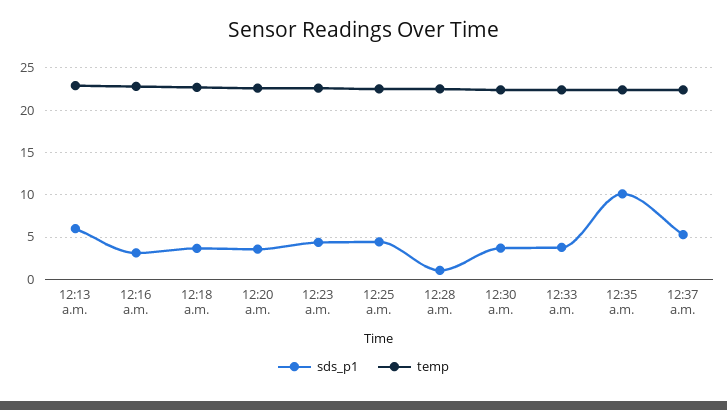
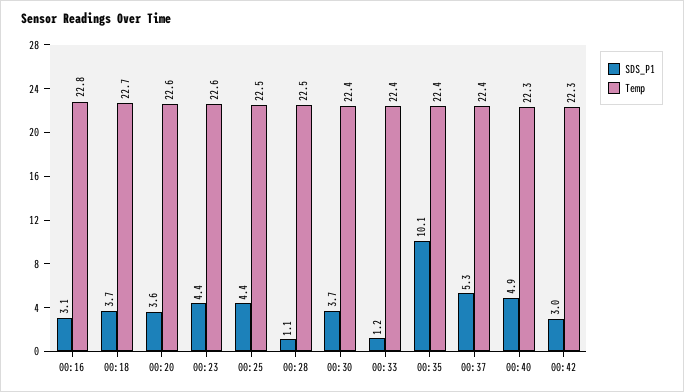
sds_p1, 12:13 a.m.: 6 -> none
temp, 12:13 a.m.: 23 -> none
sds_p1, 12:33 a.m.: 4 -> 1.2
sds_p1, 00:40: none -> 4.9
temp, 00:40: none -> 22.3
sds_p1, 00:42: none -> 3
temp, 00:42: none -> 22.3

